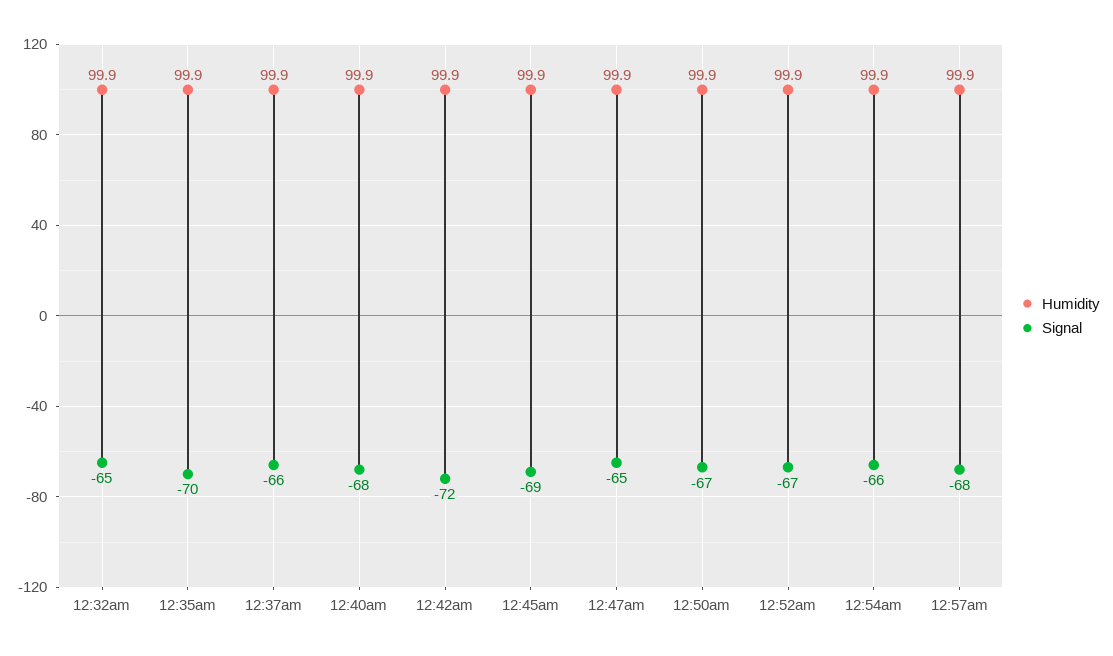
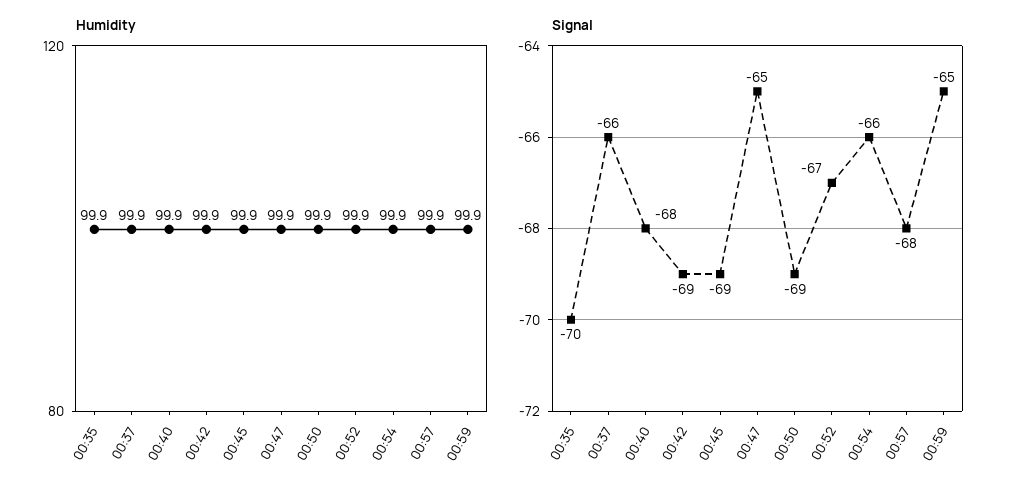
Humidity, 12:32am: 99.9 -> none
Signal, 12:32am: -65 -> none
Signal, 12:42am: -72 -> -69
Signal, 12:50am: -67 -> -69
Humidity, 00:59: none -> 99.9
Signal, 00:59: none -> -65

